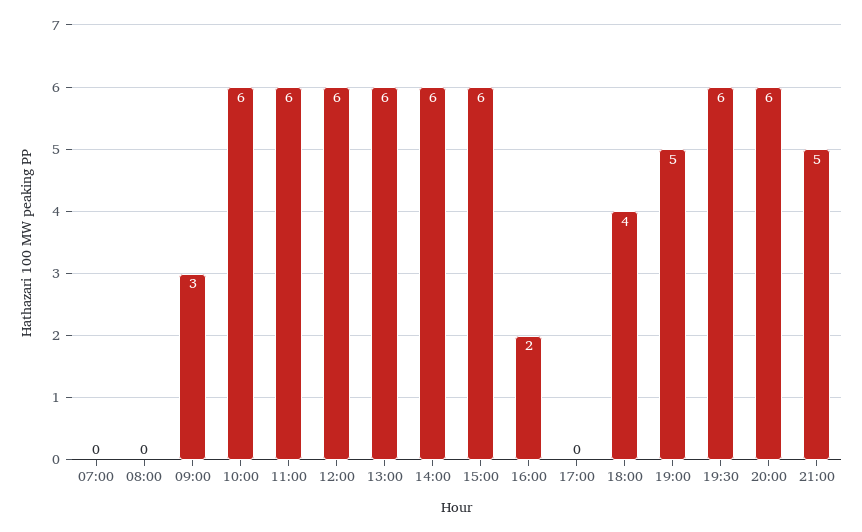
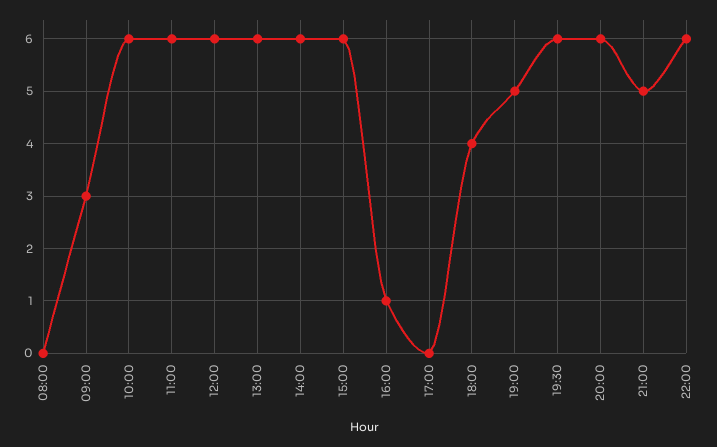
07:00: 0 -> none
16:00: 2 -> 1
22:00: none -> 6

